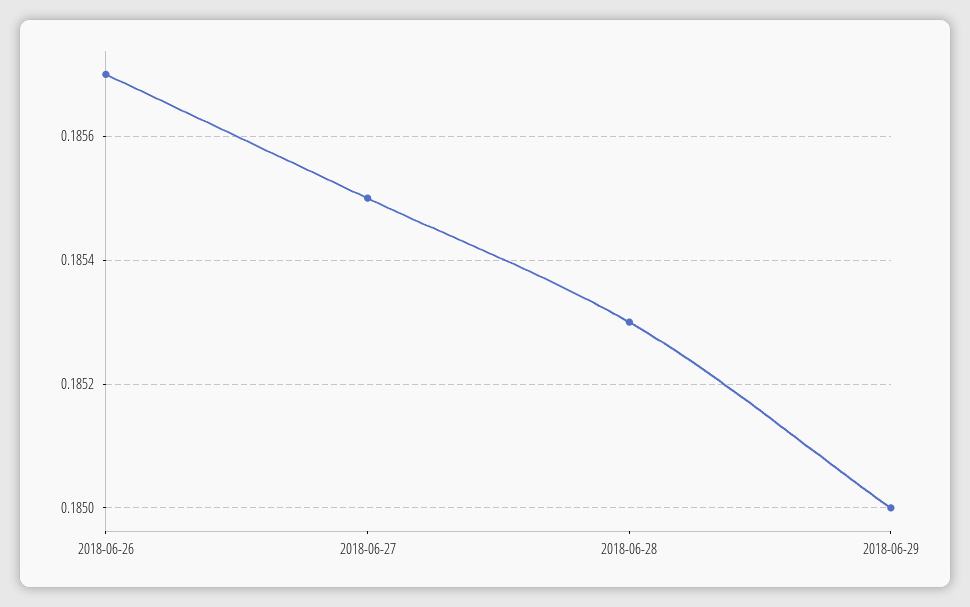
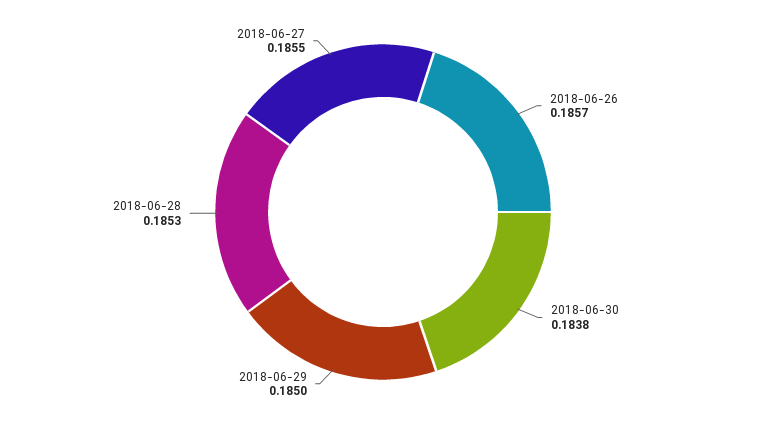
2018-06-30: none -> 0.1838

